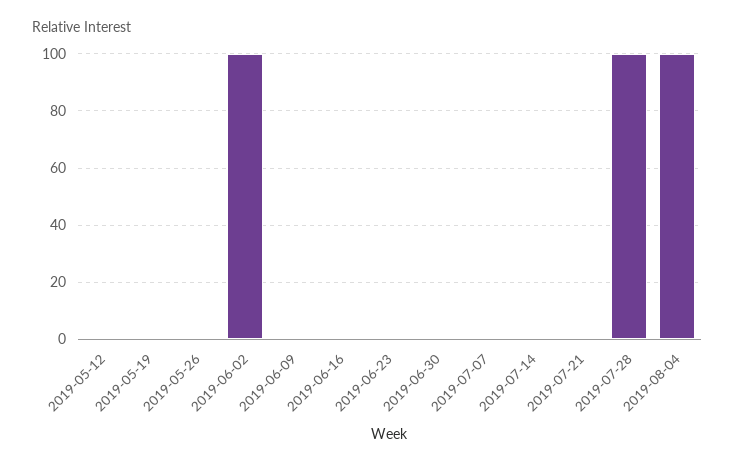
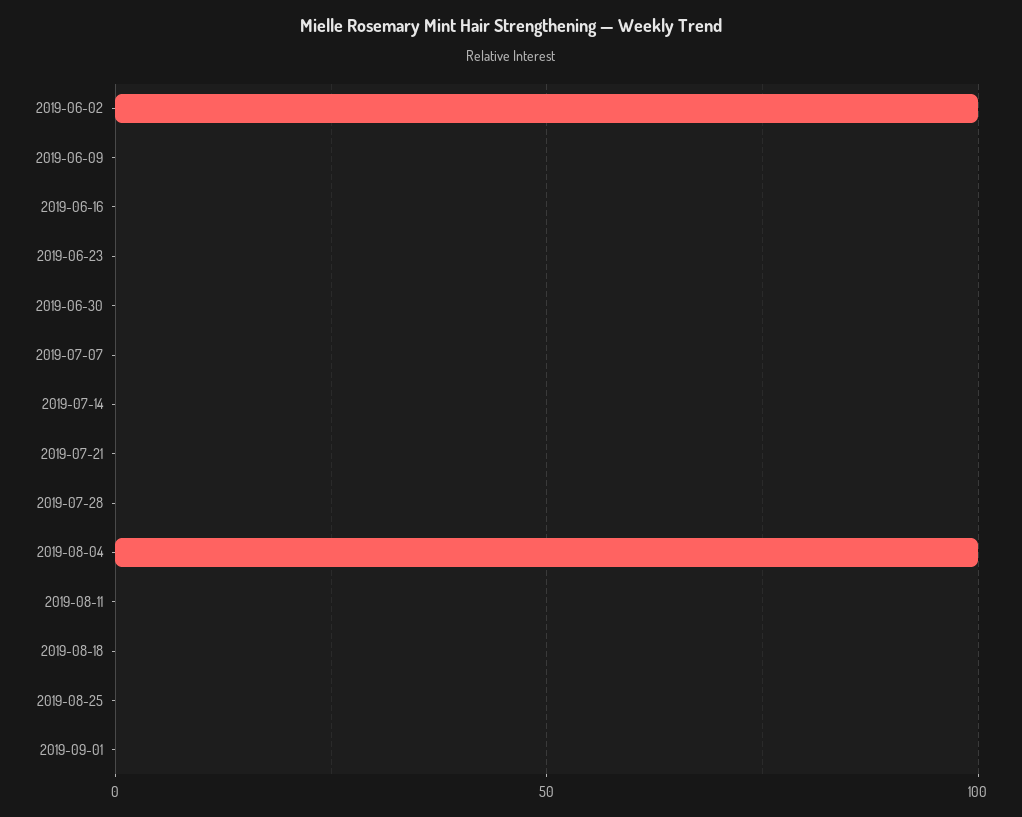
2019-05-12: 0 -> none
2019-05-19: 0 -> none
2019-05-26: 0 -> none
2019-07-28: 100 -> 0
2019-08-11: none -> 0
2019-08-18: none -> 0
2019-08-25: none -> 0
2019-09-01: none -> 0

